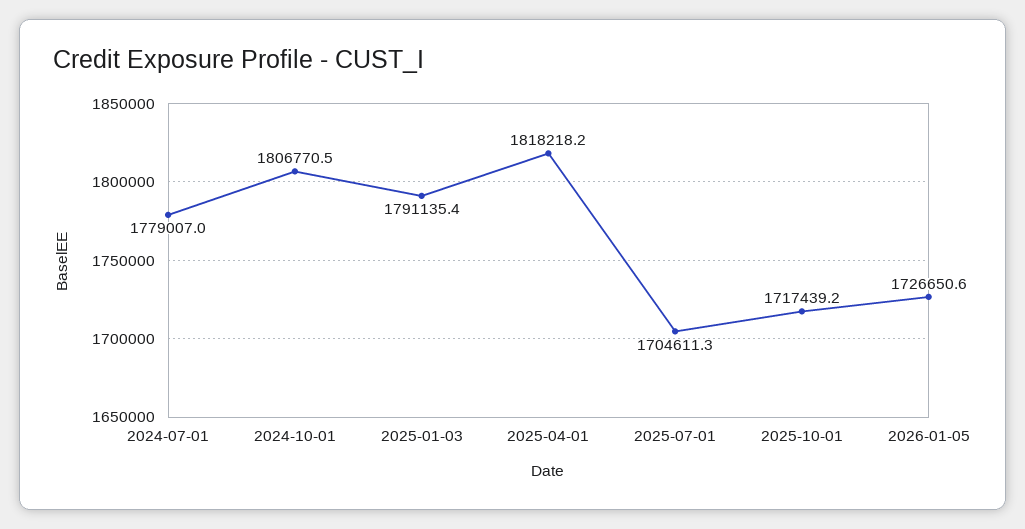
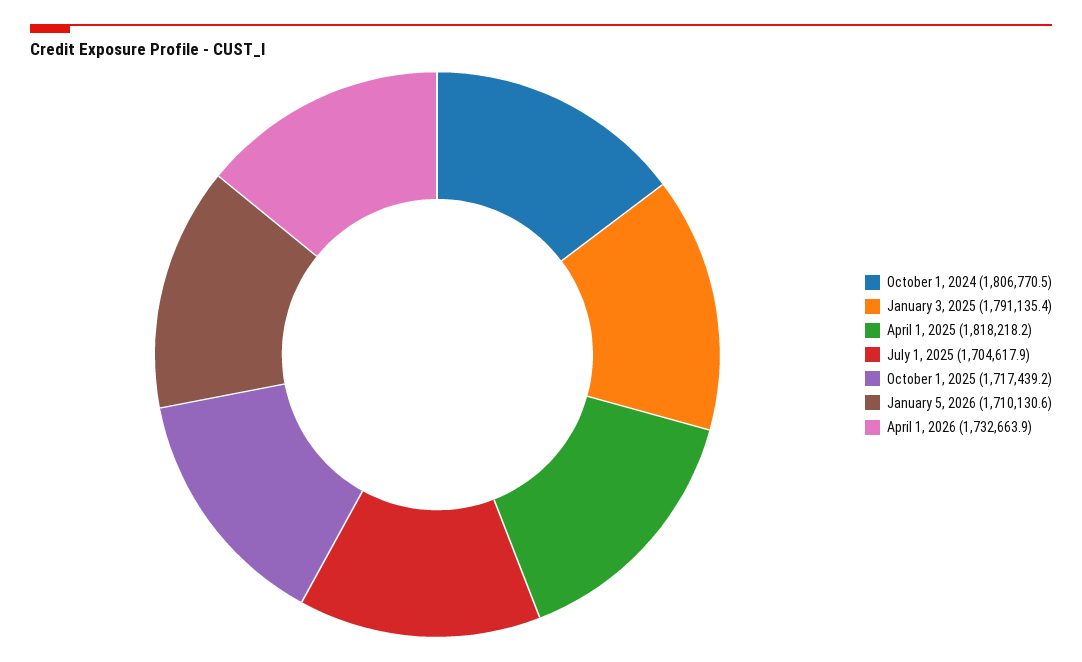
2024-07-01: 1779007 -> none
2025-07-01: 1704611.3 -> 1704617.9
2026-01-05: 1726650.6 -> 1710130.6
April 1, 2026: none -> 1732663.9

